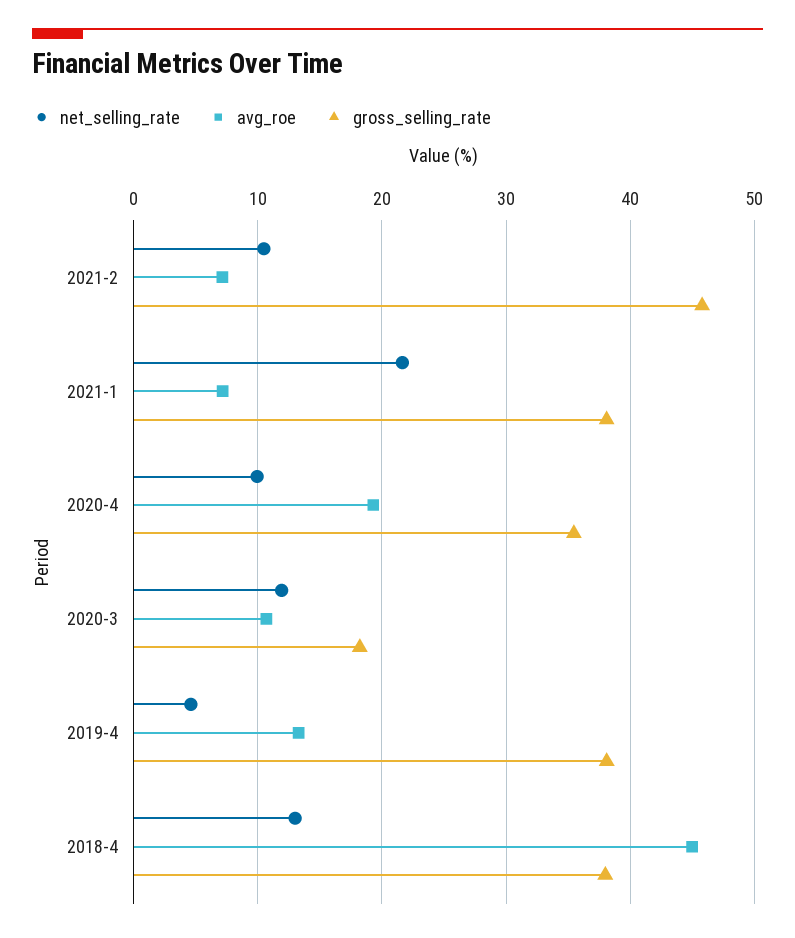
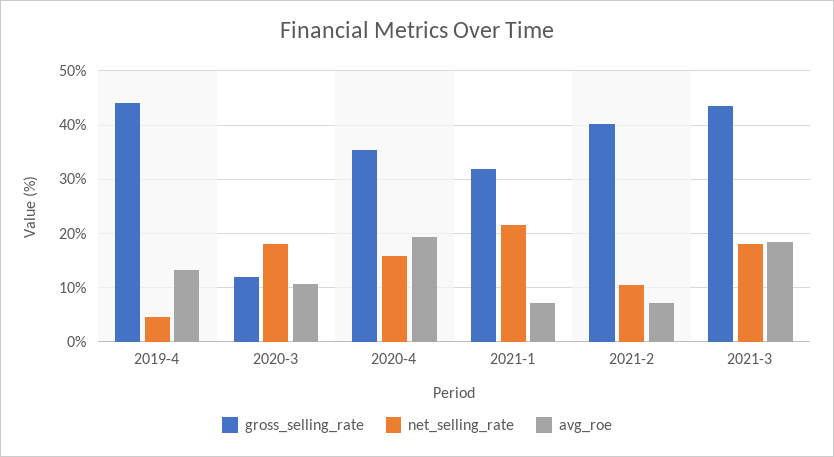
gross_selling_rate, 2021-2: 46 -> 40
gross_selling_rate, 2021-1: 38 -> 32
net_selling_rate, 2020-4: 10 -> 16
net_selling_rate, 2020-3: 12 -> 18
gross_selling_rate, 2020-3: 18 -> 12
gross_selling_rate, 2019-4: 38 -> 44
net_selling_rate, 2018-4: 13 -> none
avg_roe, 2018-4: 45 -> none
gross_selling_rate, 2018-4: 38 -> none
gross_selling_rate, 2021-3: none -> 44
net_selling_rate, 2021-3: none -> 18
avg_roe, 2021-3: none -> 18

